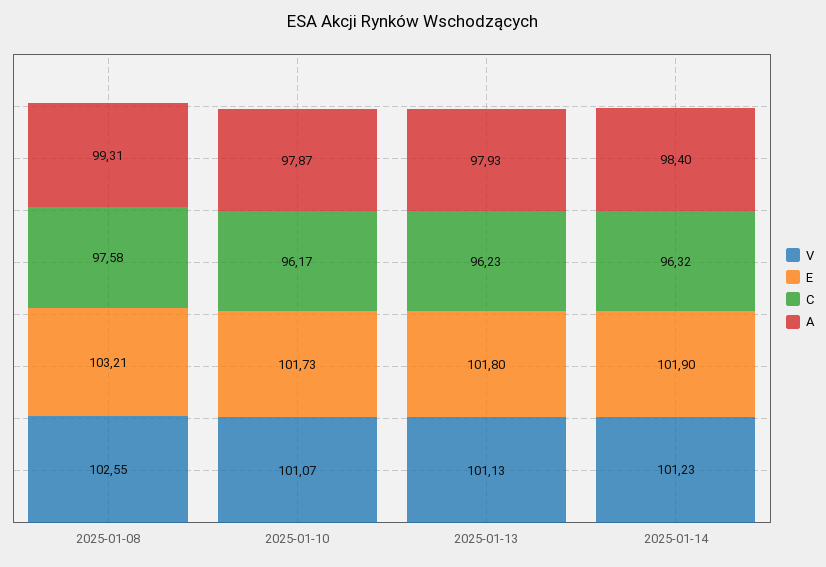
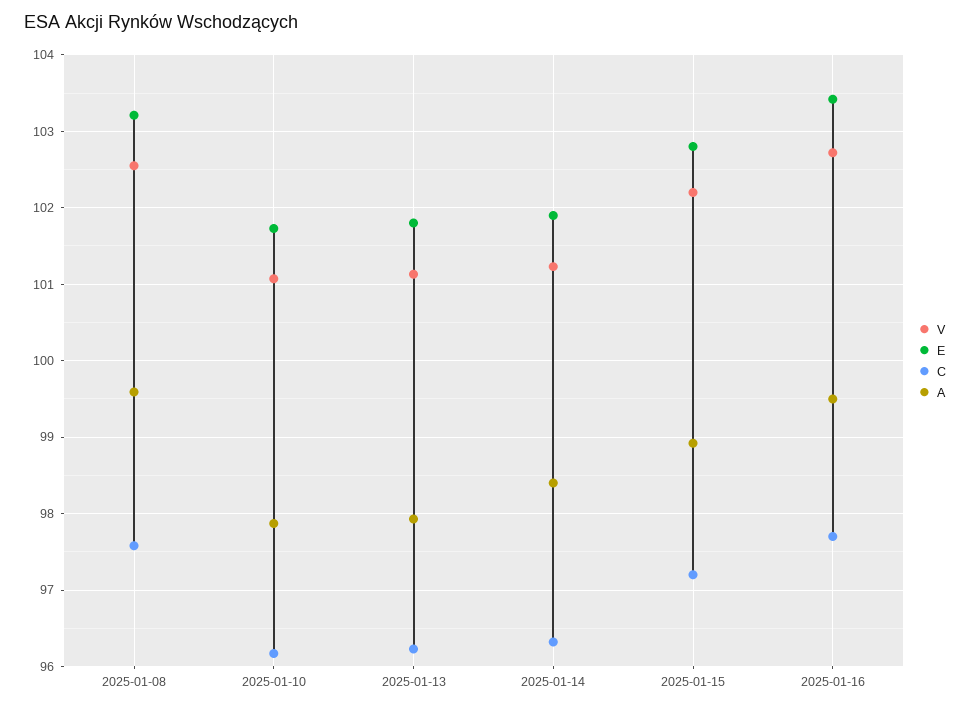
A, 2025-01-08: 99.31 -> 99.6
V, 2025-01-15: none -> 102.2
E, 2025-01-15: none -> 102.8
C, 2025-01-15: none -> 97.2
A, 2025-01-15: none -> 98.9
V, 2025-01-16: none -> 102.7
E, 2025-01-16: none -> 103.4
C, 2025-01-16: none -> 97.7
A, 2025-01-16: none -> 99.5

